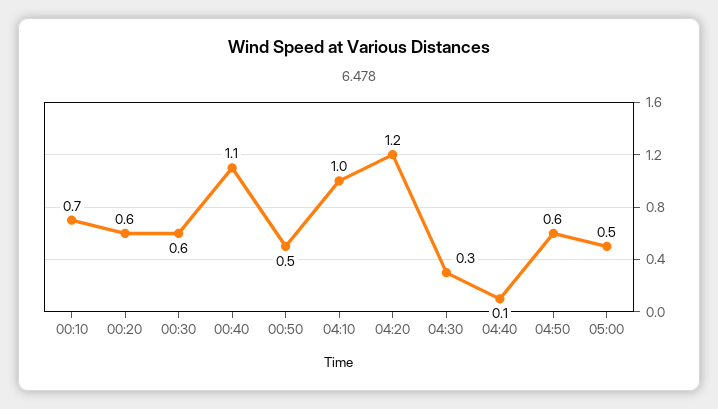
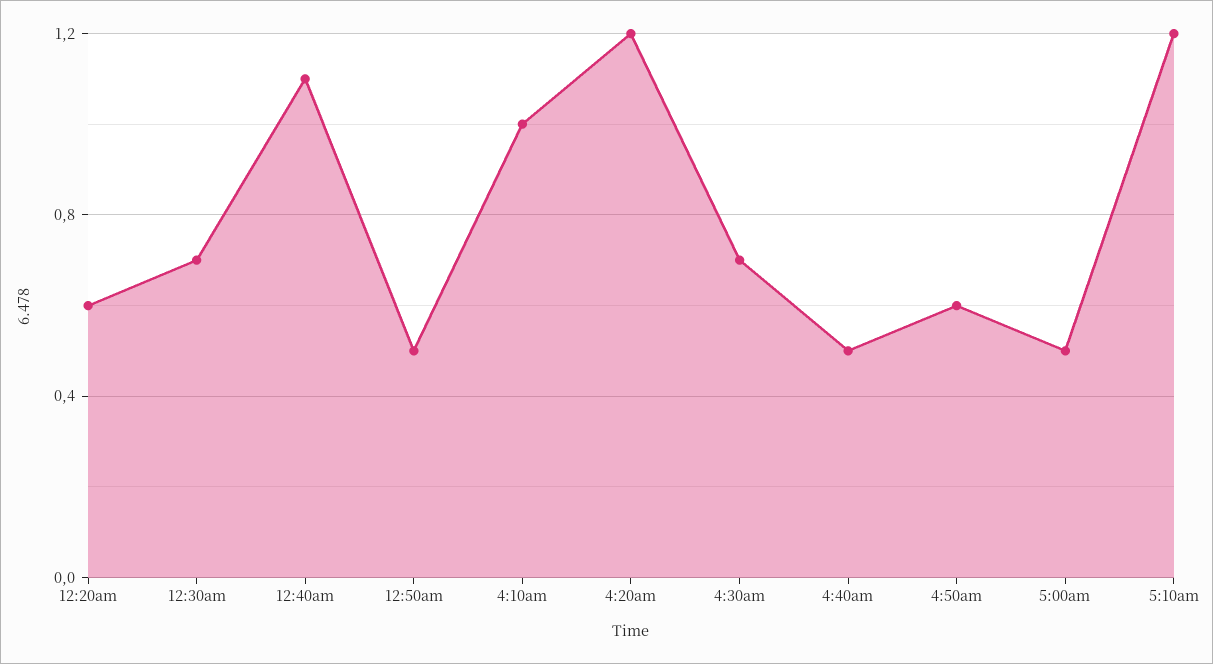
00:10: 0.7 -> none
00:30: 0.6 -> 0.7
04:30: 0.3 -> 0.7
04:40: 0.1 -> 0.5
5:10am: none -> 1.2

